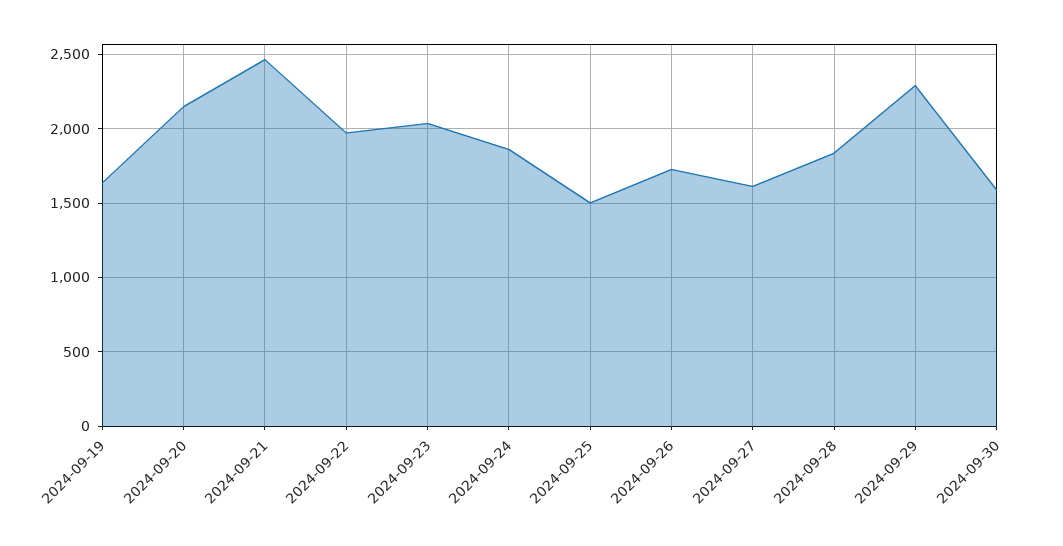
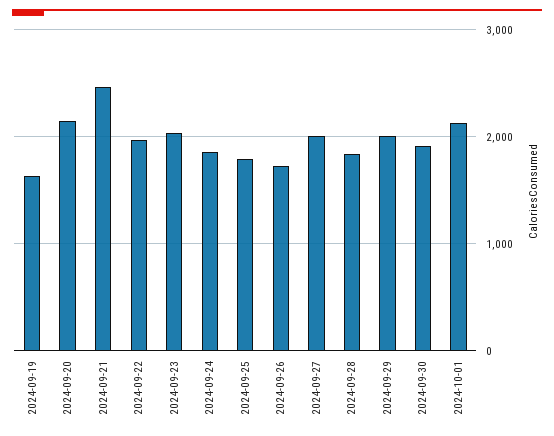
2024-09-25: 1500 -> 1800
2024-09-27: 1600 -> 2000
2024-09-29: 2300 -> 2000
2024-09-30: 1600 -> 1900
2024-10-01: none -> 2100

